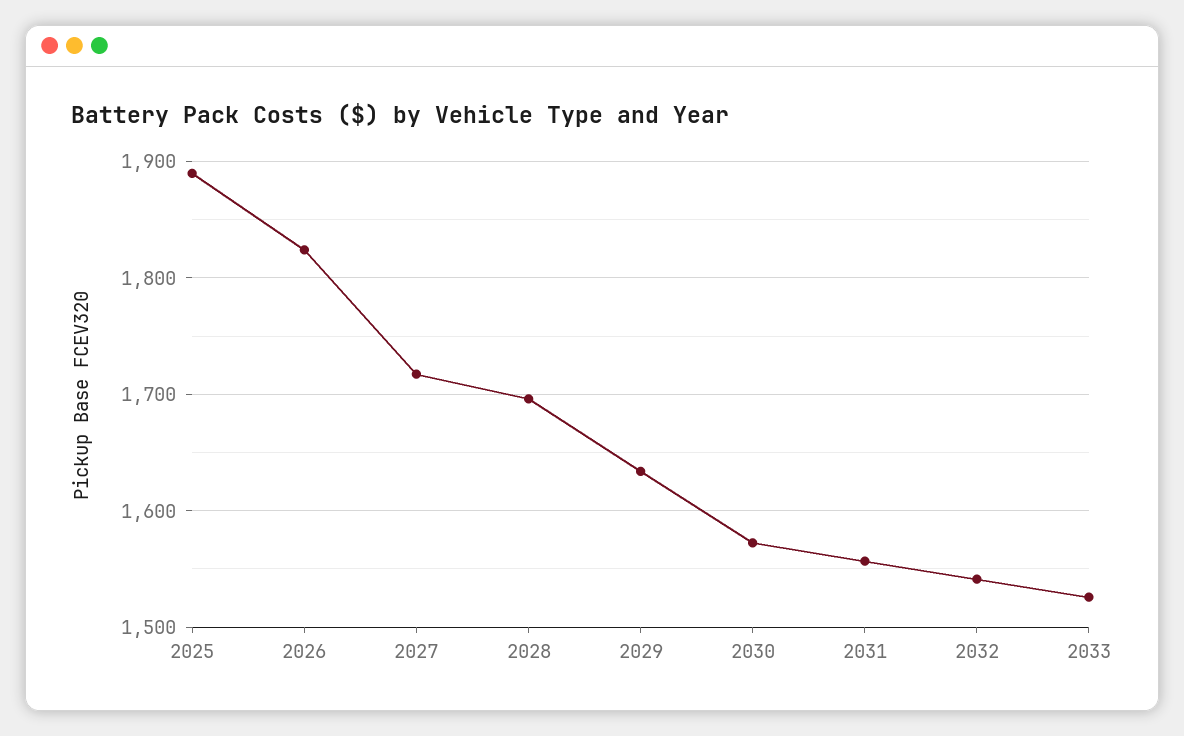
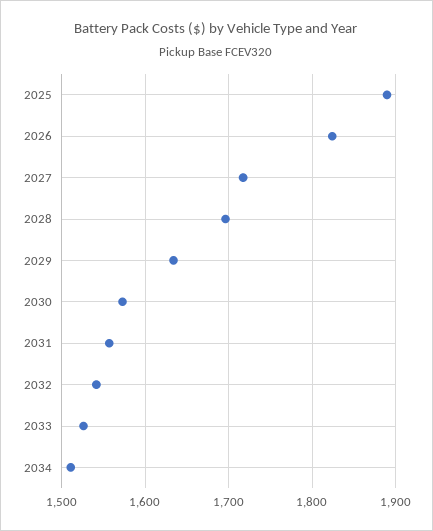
2034: none -> 1510

